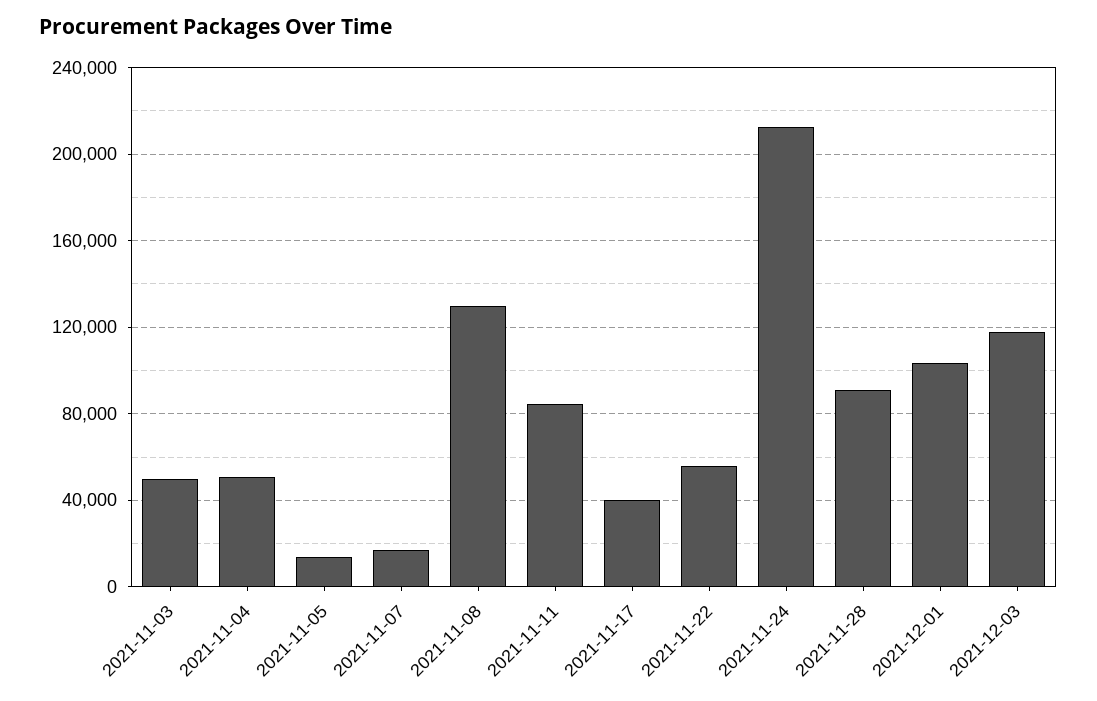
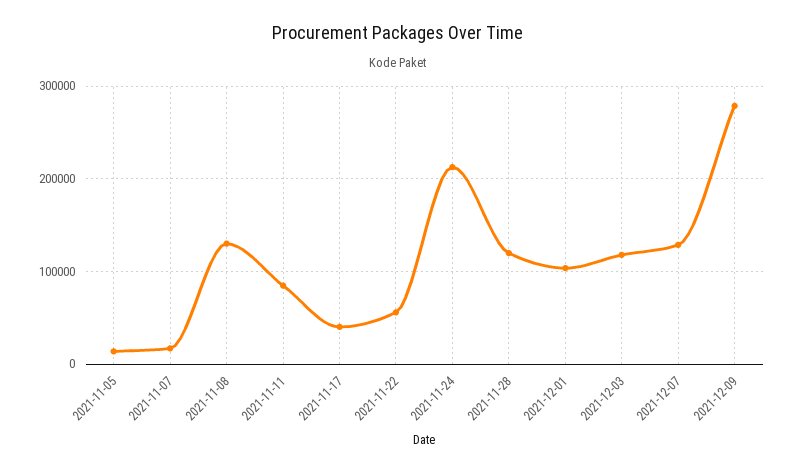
2021-11-03: 50000 -> none
2021-11-04: 50000 -> none
2021-11-28: 90000 -> 120000
2021-12-07: none -> 130000
2021-12-09: none -> 280000

